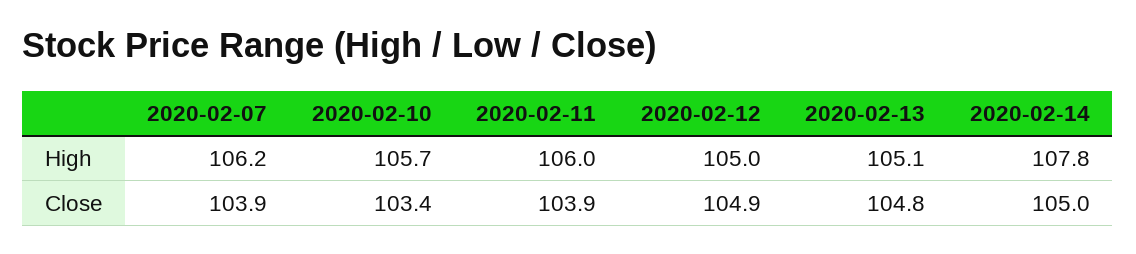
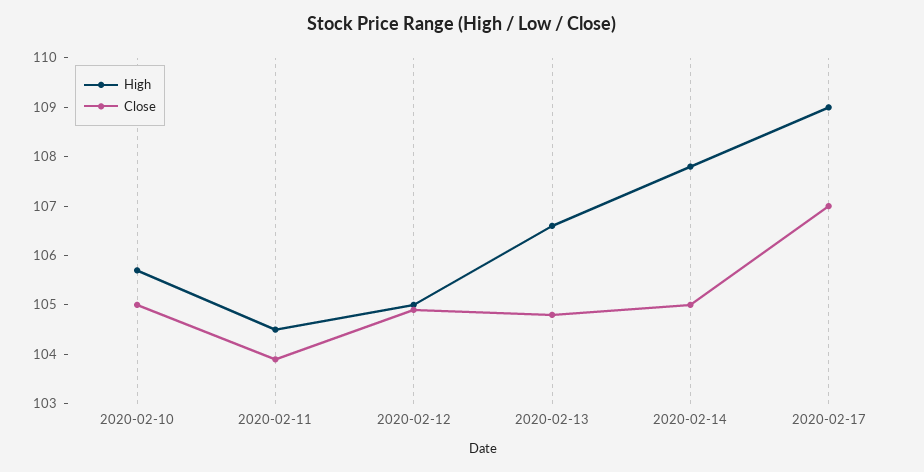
High, 2020-02-07: 106.2 -> none
High, 2020-02-11: 106 -> 104.5
High, 2020-02-13: 105.1 -> 106.5
Close, 2020-02-07: 103.9 -> none
Close, 2020-02-10: 103.4 -> 105
High, 2020-02-17: none -> 109
Close, 2020-02-17: none -> 107

